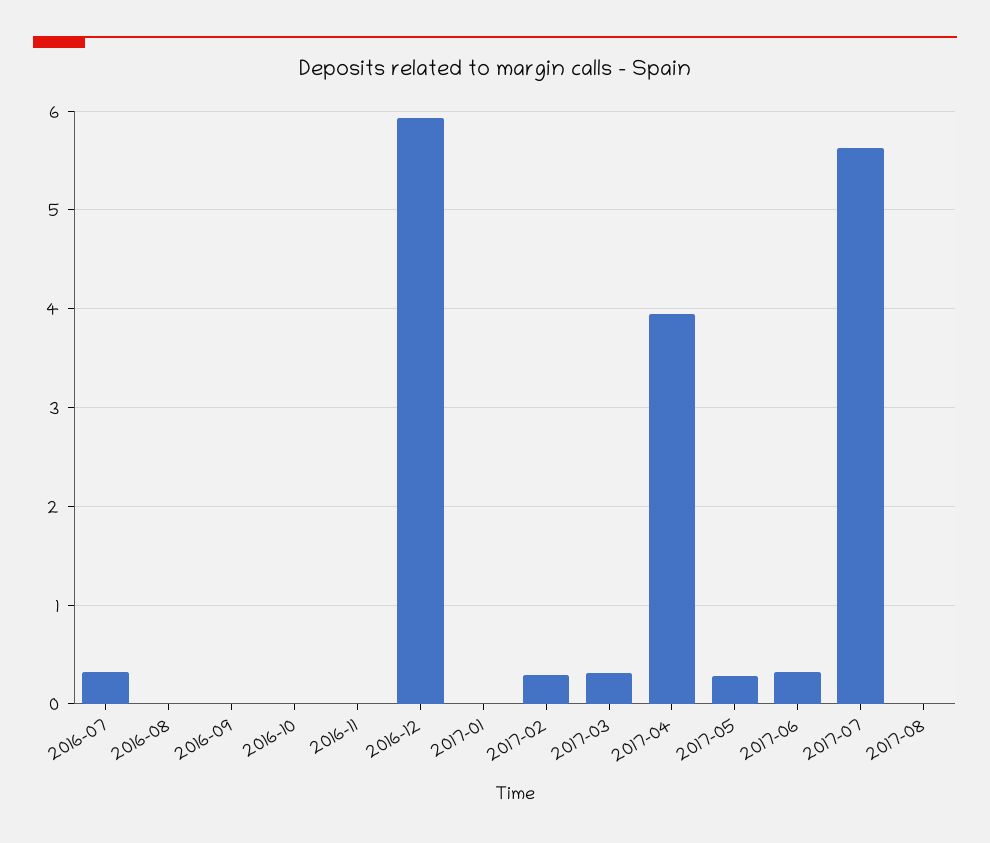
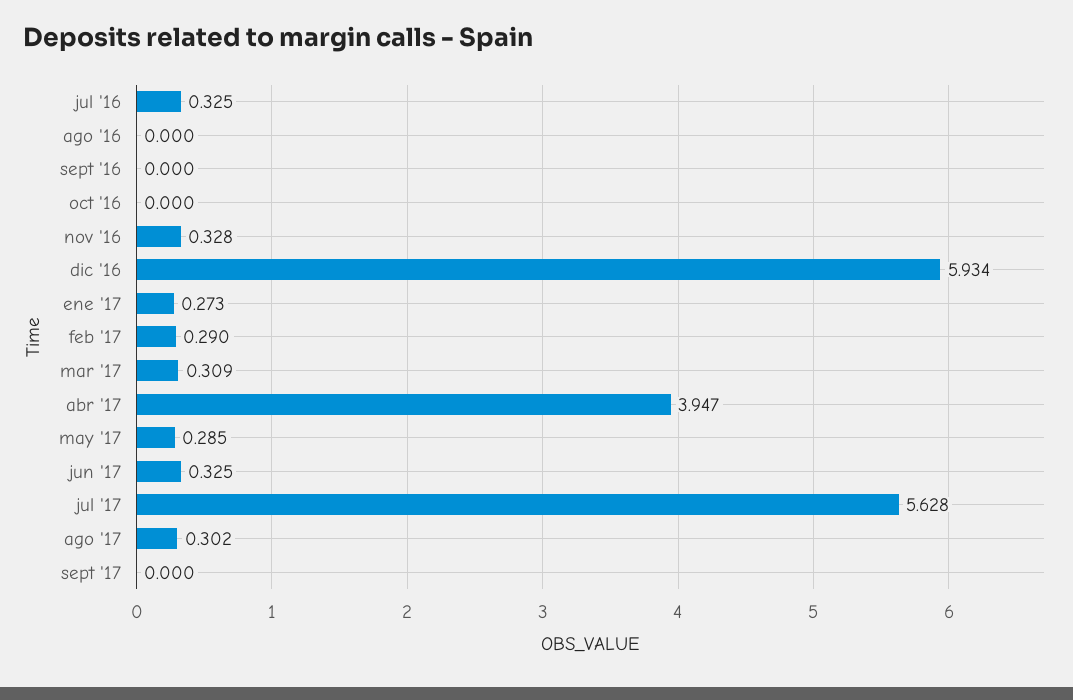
2016-11: 0 -> 0.328
2017-01: 0 -> 0.273
2017-08: 0 -> 0.302
sept '17: none -> 0

